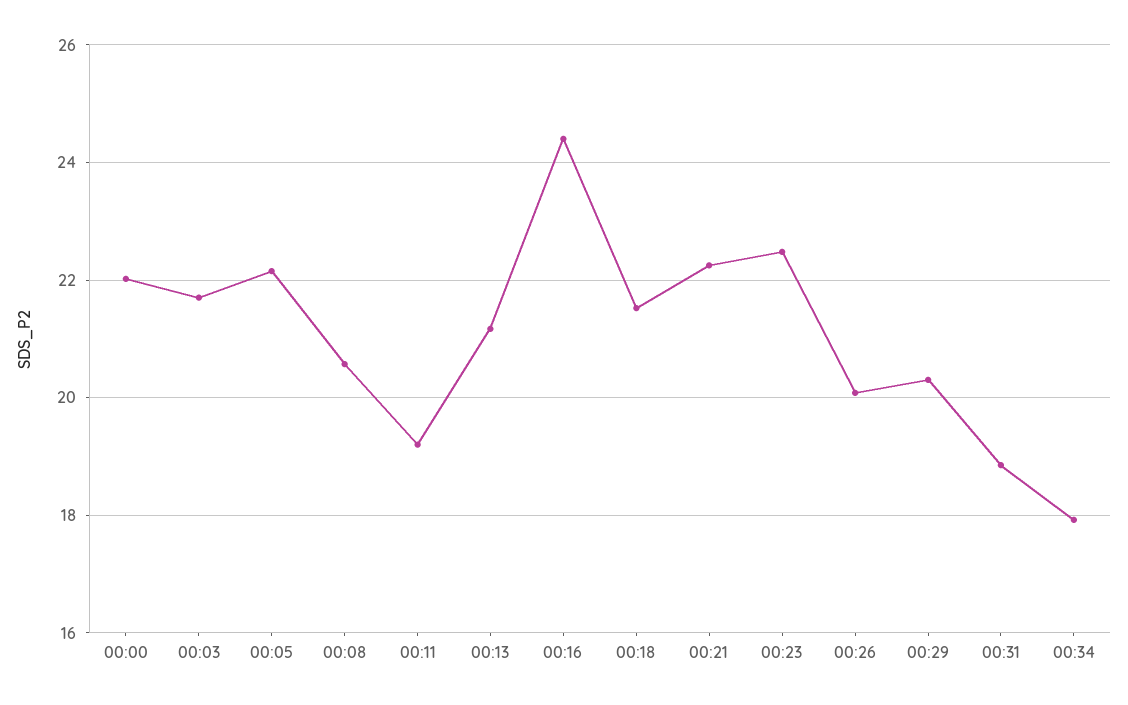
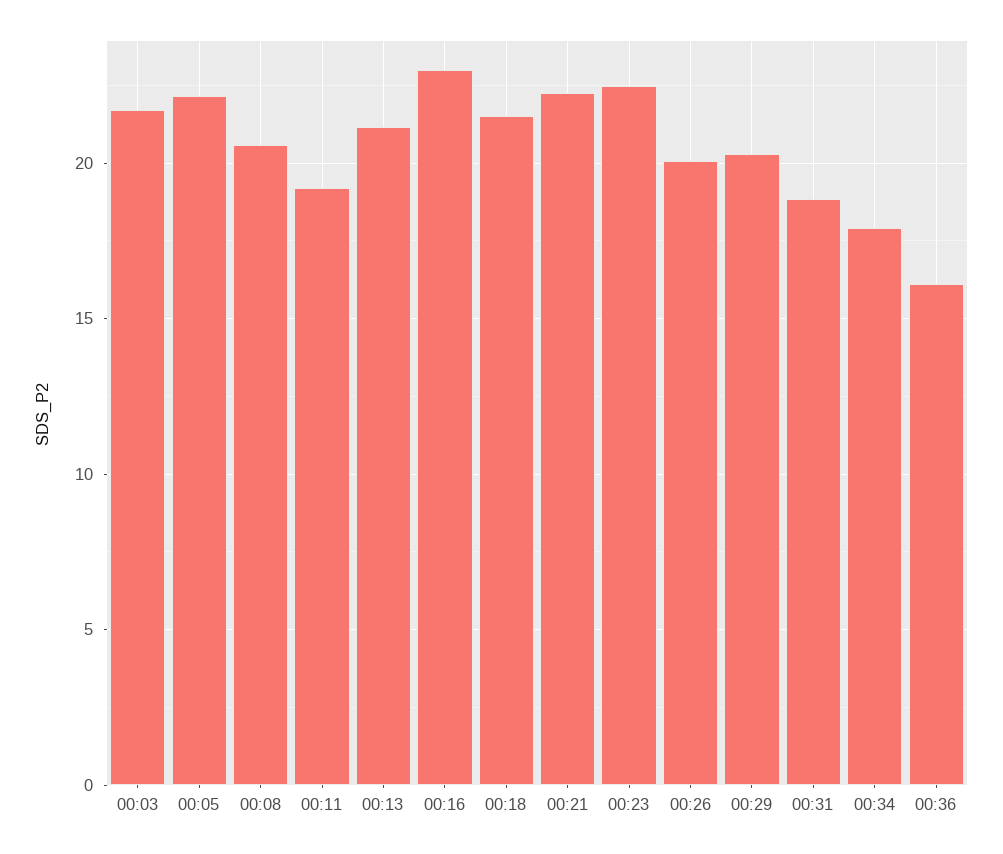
00:00: 22 -> none
00:16: 24.4 -> 23
00:36: none -> 16

